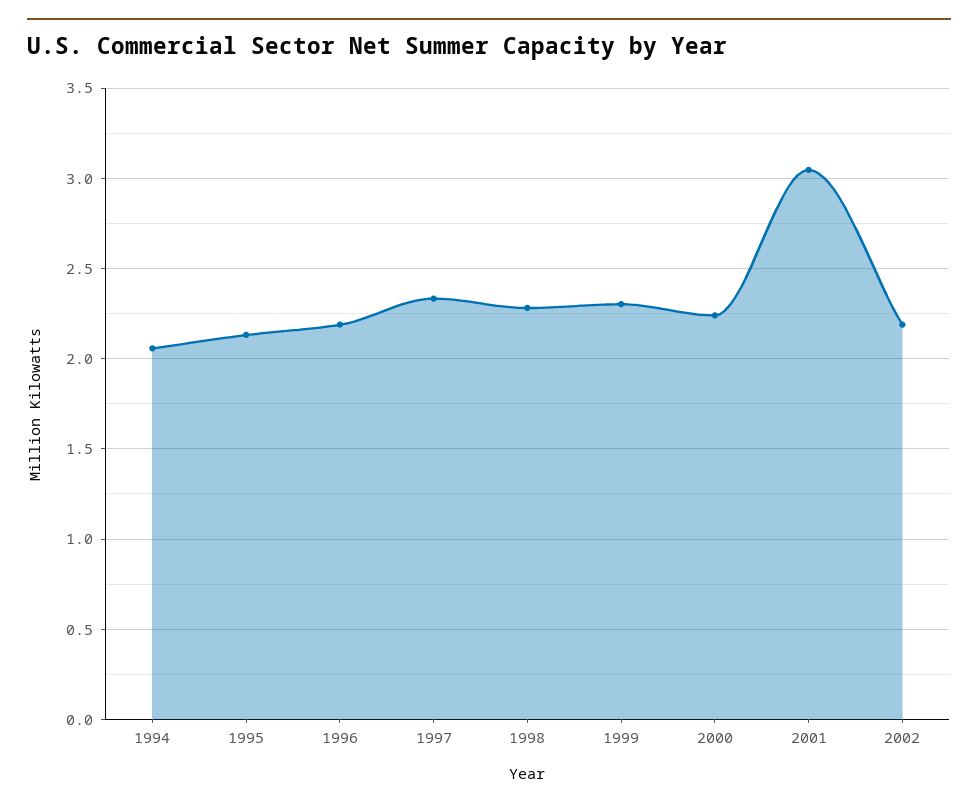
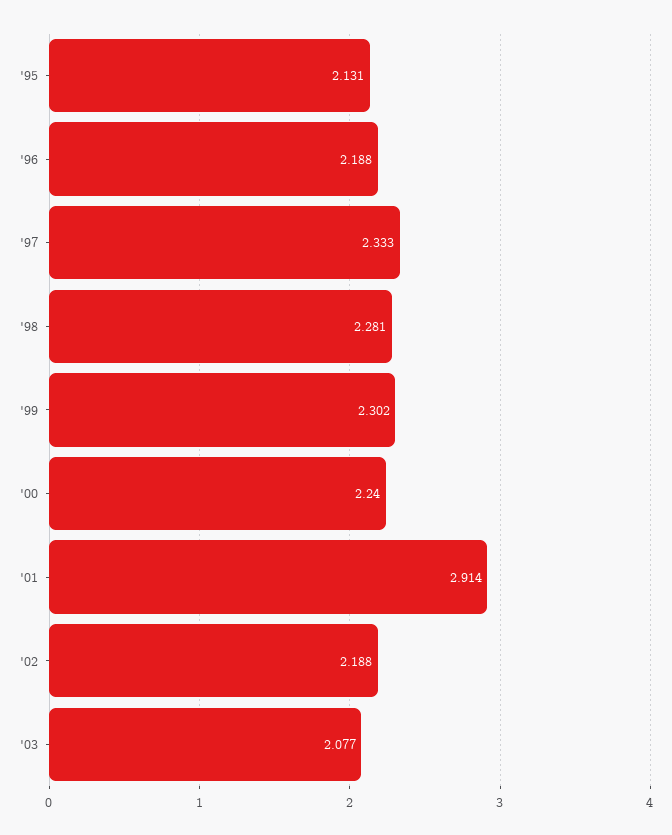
1994: 2.05 -> none
2001: 3.05 -> 2.914
'03: none -> 2.077

